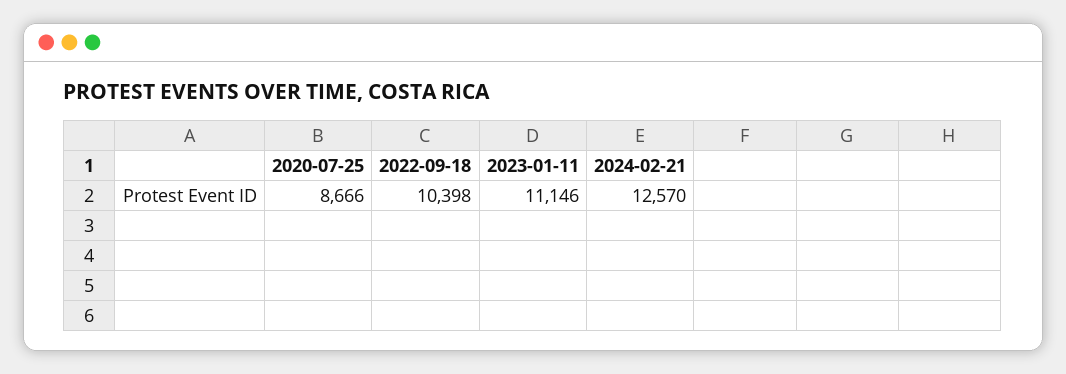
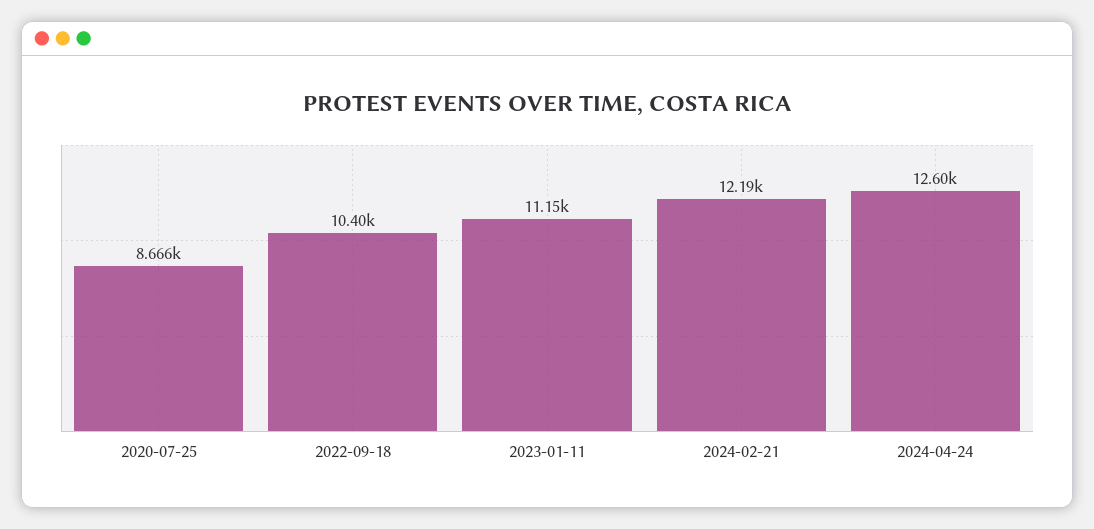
2024-02-21: 12570 -> 12190
2024-04-24: none -> 12600

